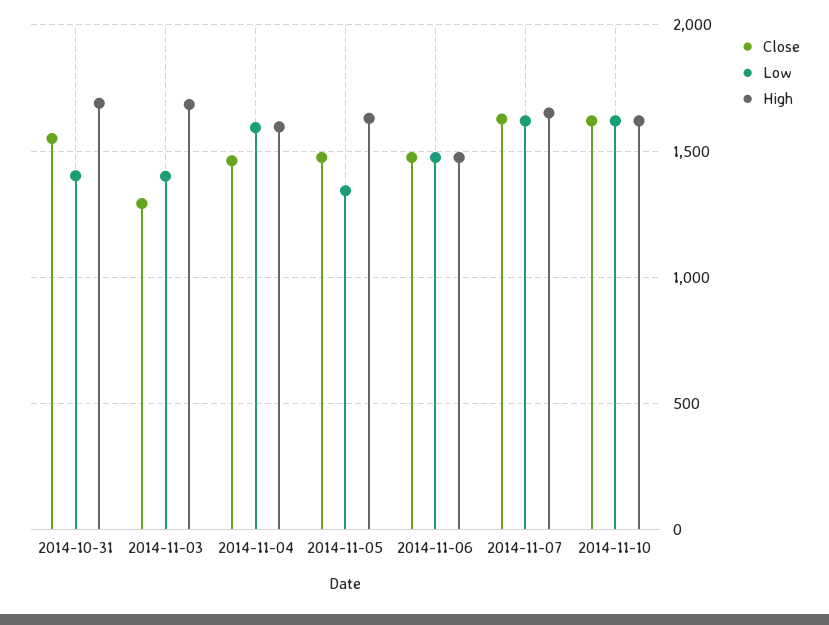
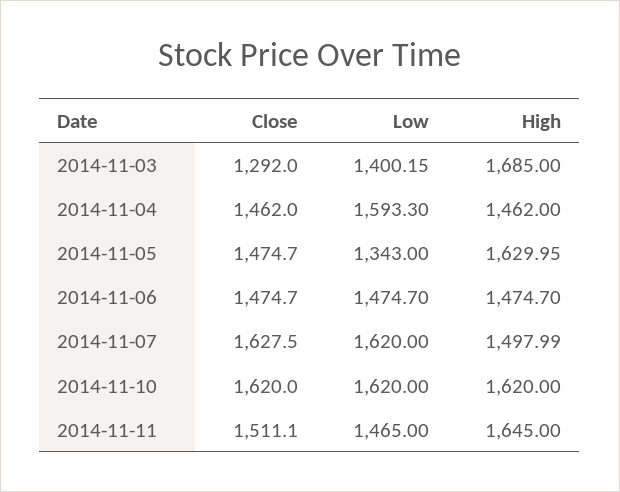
Close, 2014-10-31: 1550 -> none
Low, 2014-10-31: 1400 -> none
High, 2014-10-31: 1700 -> none
High, 2014-11-04: 1600 -> 1462
High, 2014-11-07: 1650 -> 1497.99
Close, 2014-11-11: none -> 1511.1
Low, 2014-11-11: none -> 1465
High, 2014-11-11: none -> 1645

